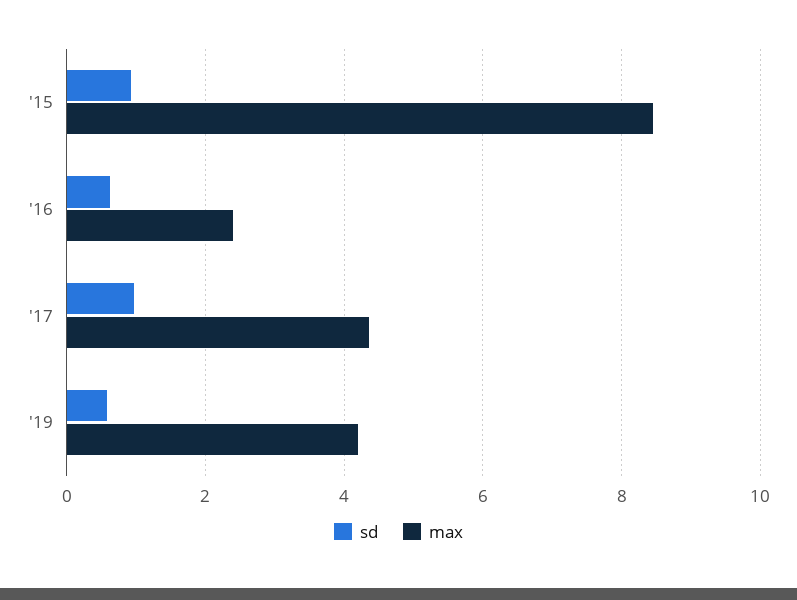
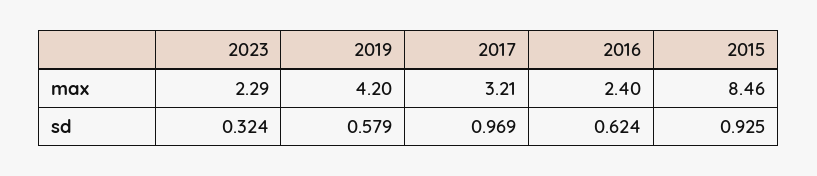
max, '17: 4.4 -> 3.21
max, 2023: none -> 2.29
sd, 2023: none -> 0.324

